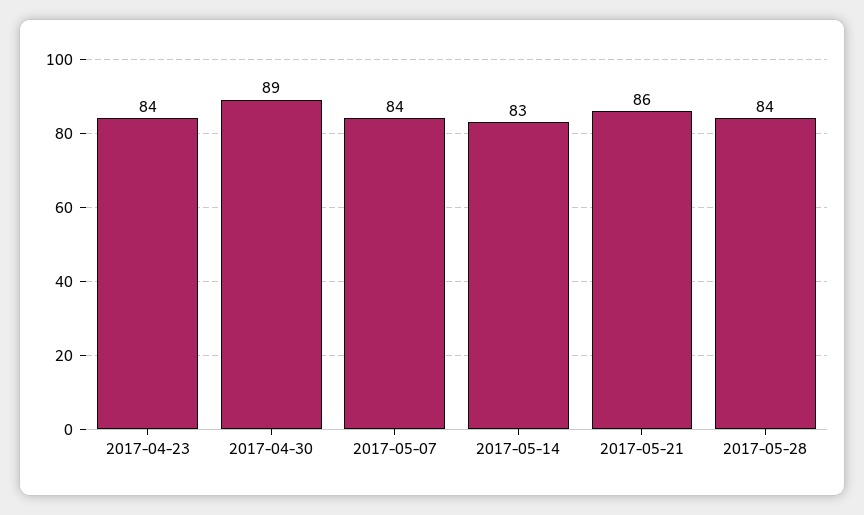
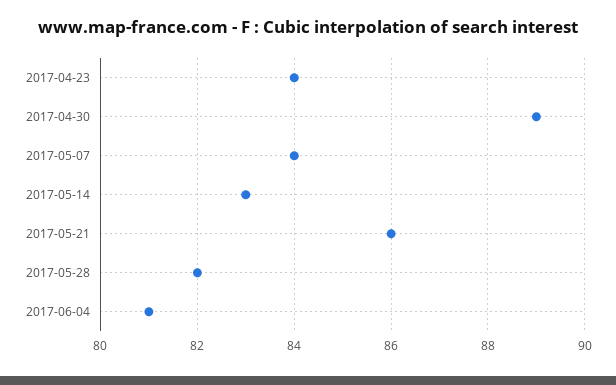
2017-05-28: 84 -> 82
2017-06-04: none -> 81

